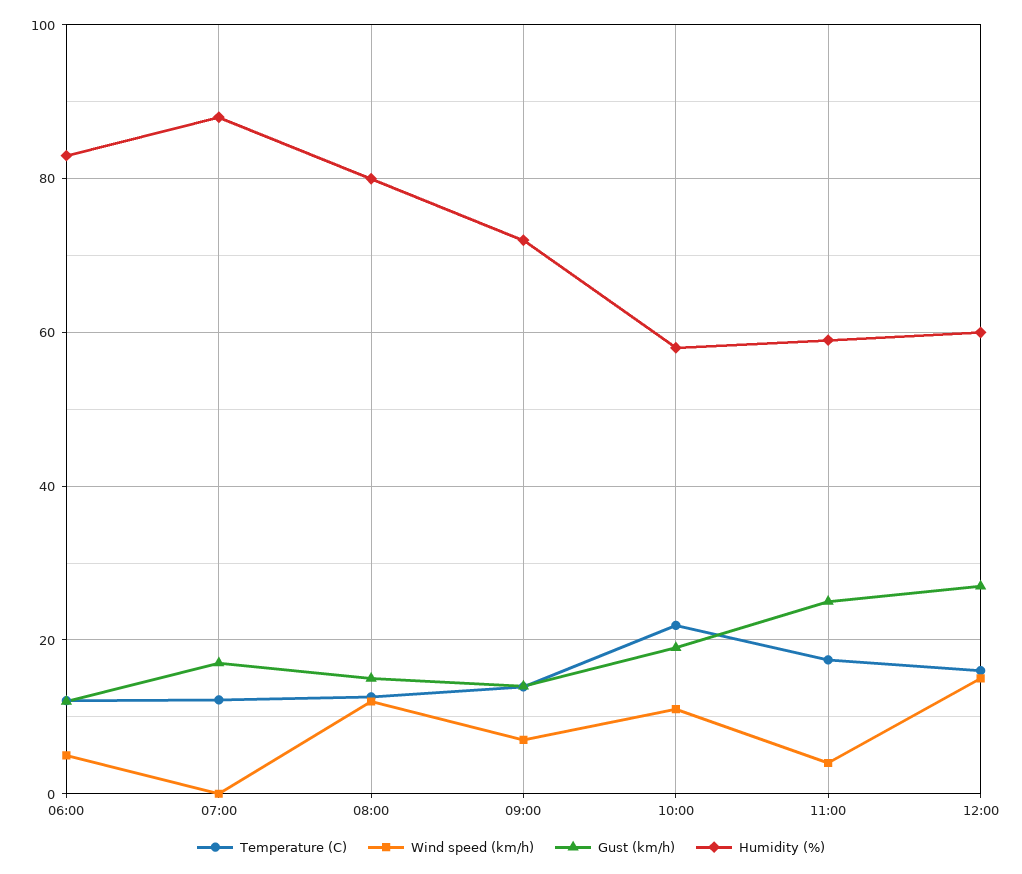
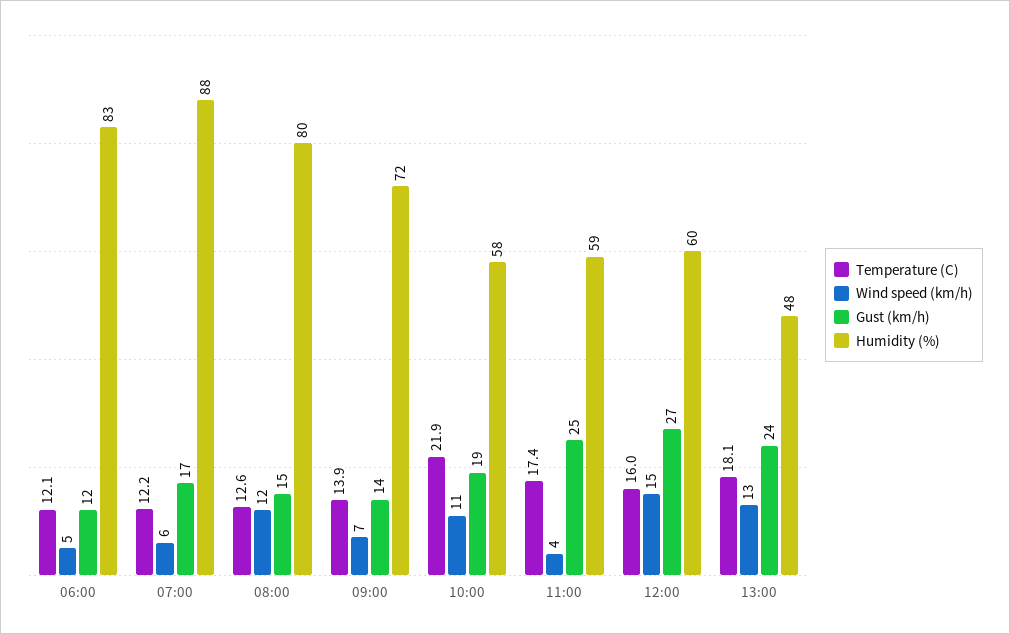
Wind speed (km/h), 07:00: 0 -> 6
Temperature (C), 13:00: none -> 18.1
Wind speed (km/h), 13:00: none -> 13
Gust (km/h), 13:00: none -> 24
Humidity (%), 13:00: none -> 48

